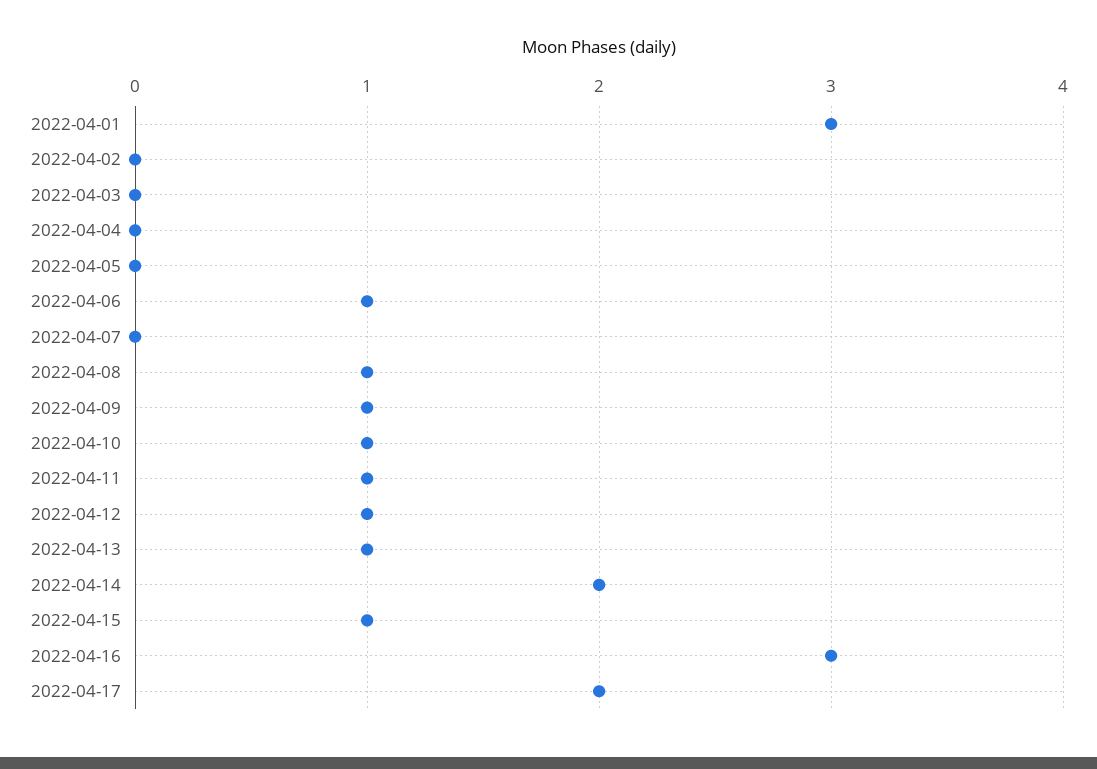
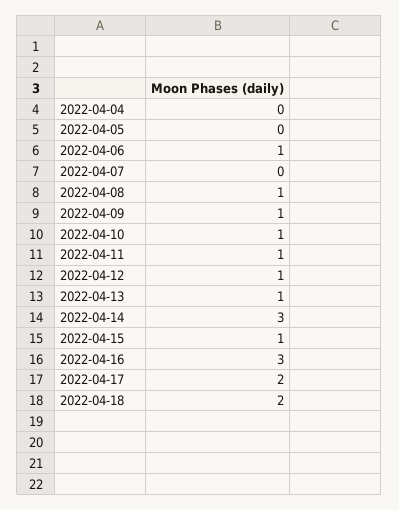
2022-04-01: 3 -> none
2022-04-02: 0 -> none
2022-04-03: 0 -> none
2022-04-14: 2 -> 3
2022-04-18: none -> 2

